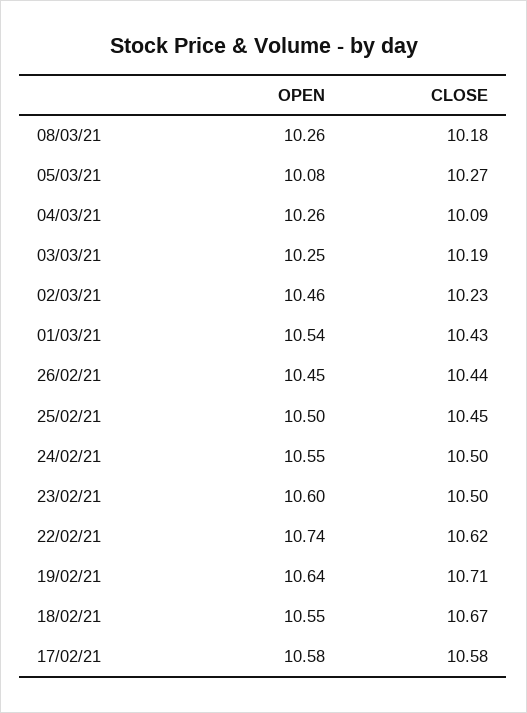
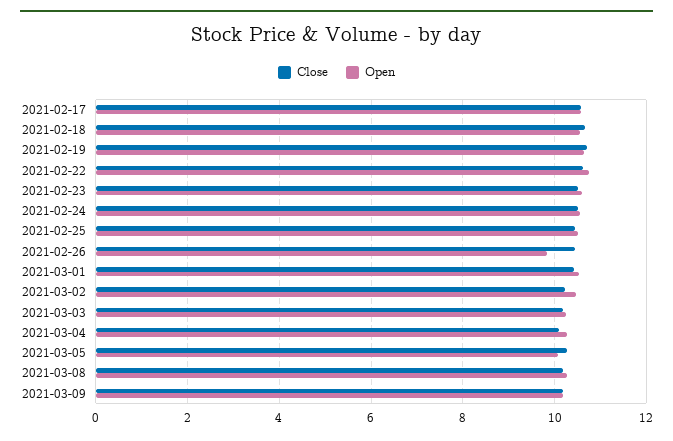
OPEN, 26/02/21: 10.45 -> 9.8
CLOSE, 2021-03-09: none -> 10.2
OPEN, 2021-03-09: none -> 10.2

